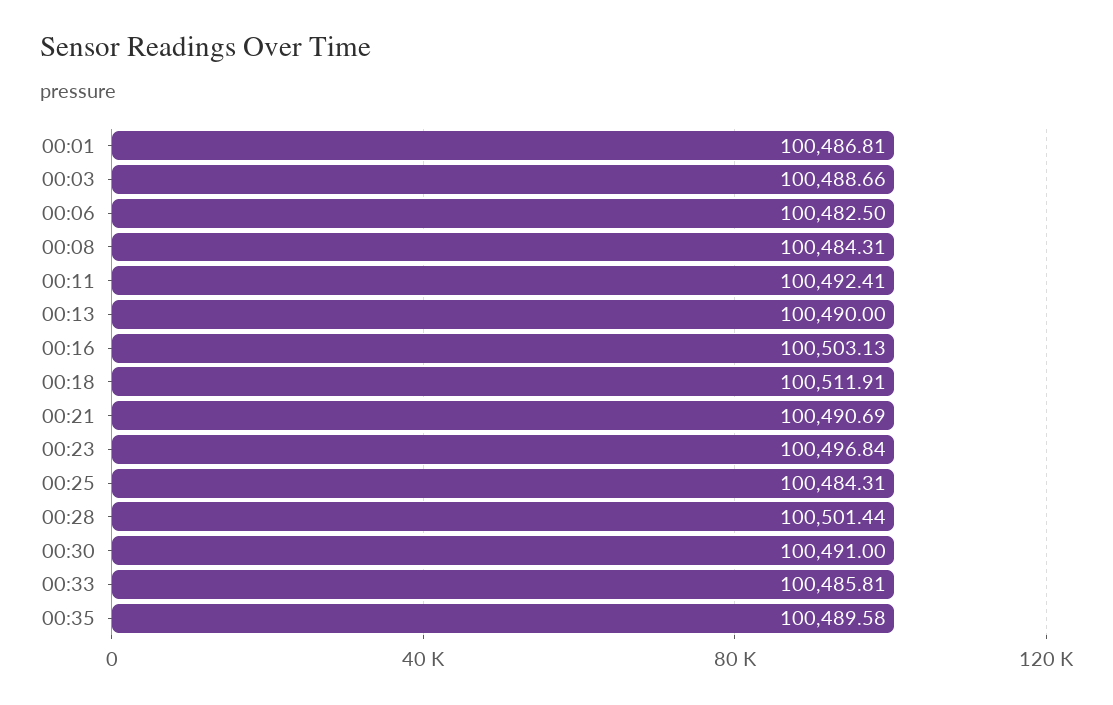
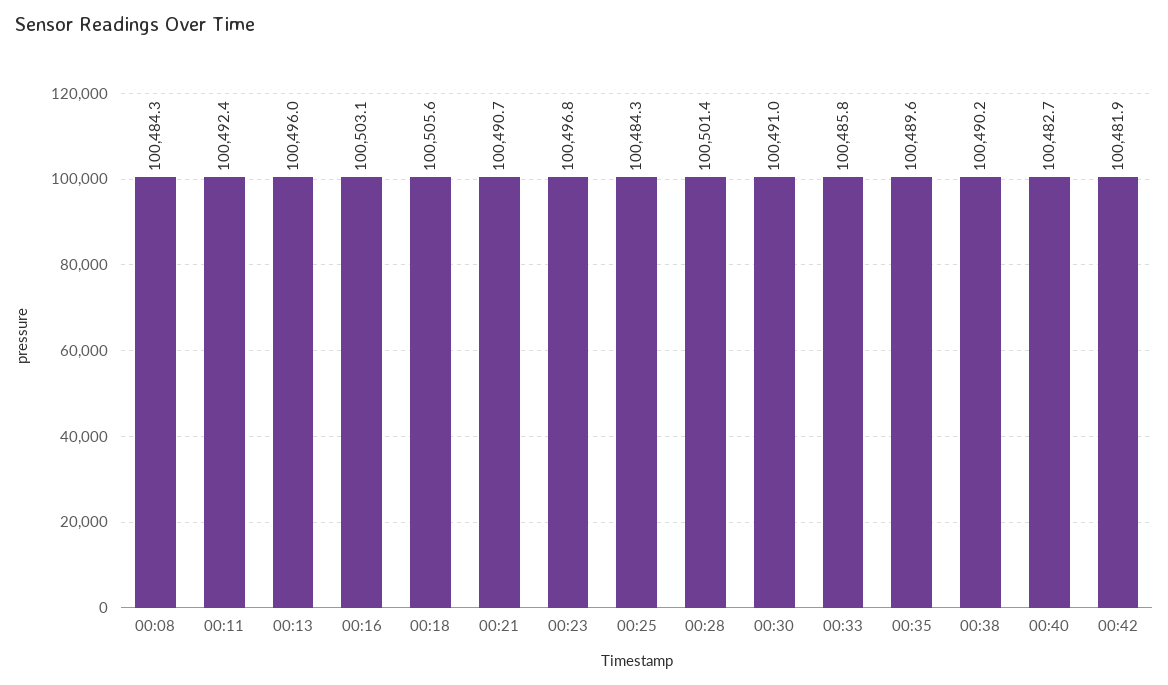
00:01: 100486.81 -> none
00:03: 100488.66 -> none
00:06: 100482.5 -> none
00:13: 100490 -> 100496
00:18: 100511.91 -> 100505.6
00:38: none -> 100490.2
00:40: none -> 100482.7
00:42: none -> 100481.9

